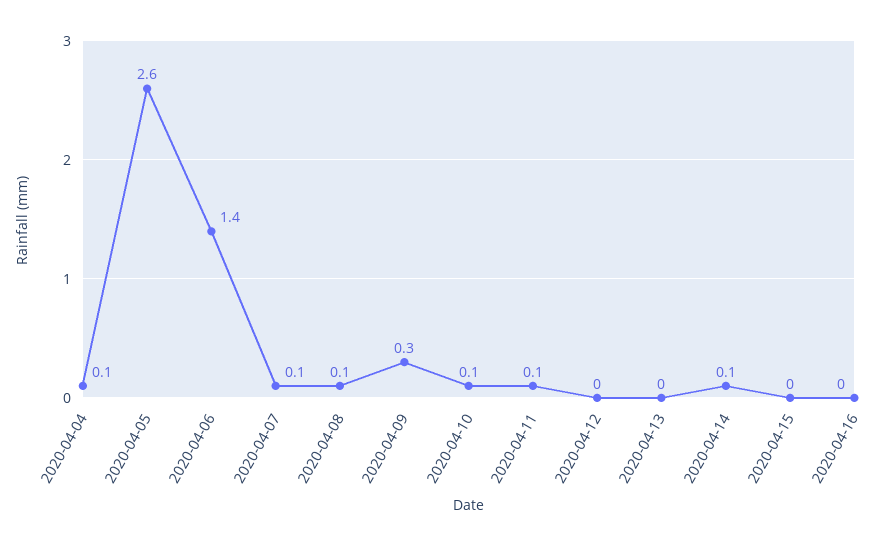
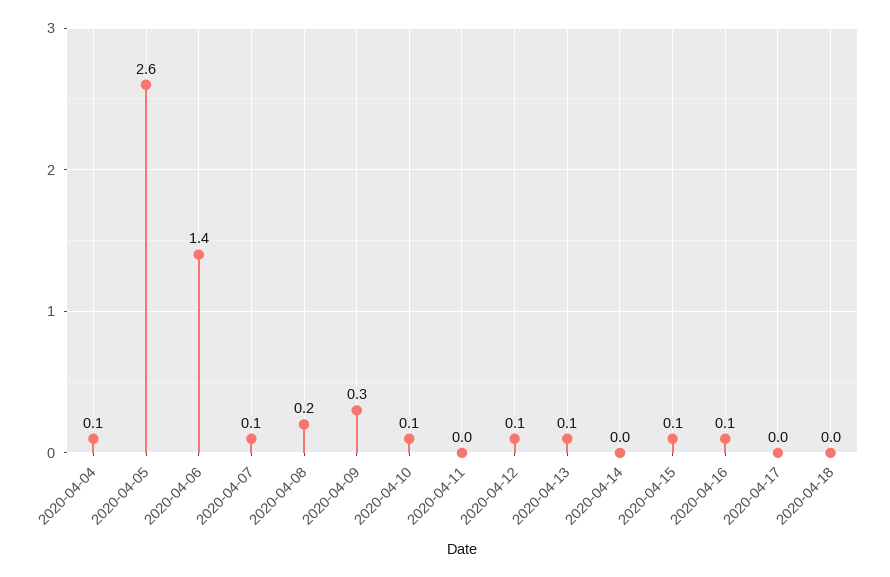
2020-04-08: 0.1 -> 0.2
2020-04-11: 0.1 -> 0
2020-04-12: 0 -> 0.1
2020-04-13: 0 -> 0.1
2020-04-14: 0.1 -> 0
2020-04-15: 0 -> 0.1
2020-04-16: 0 -> 0.1
2020-04-17: none -> 0
2020-04-18: none -> 0

